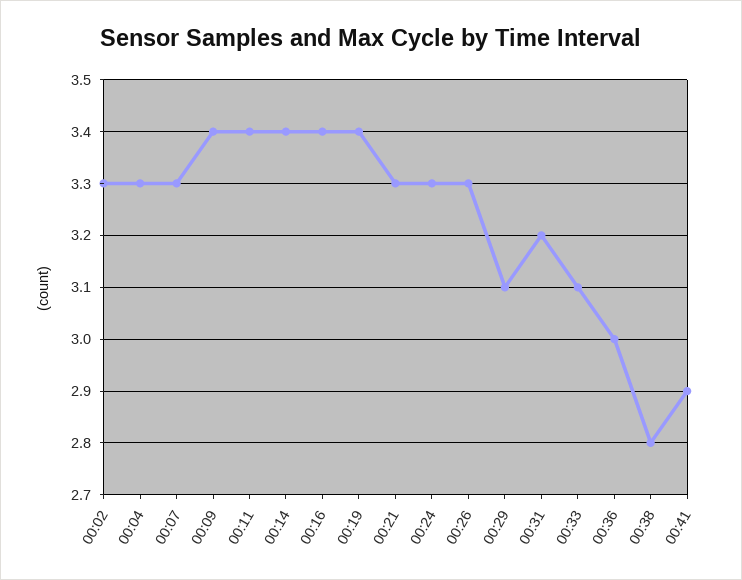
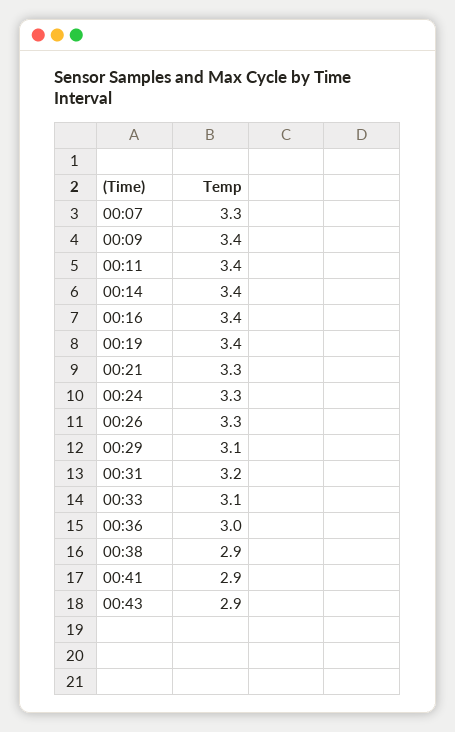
00:02: 3.3 -> none
00:04: 3.3 -> none
00:38: 2.8 -> 2.9
00:43: none -> 2.9

